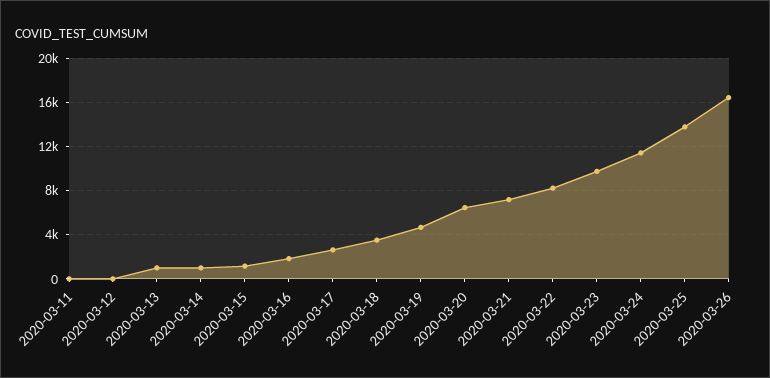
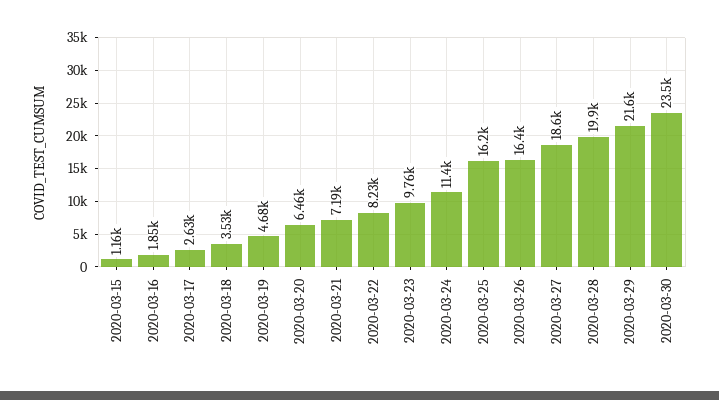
2020-03-11: 0 -> none
2020-03-12: 0 -> none
2020-03-13: 1000 -> none
2020-03-14: 1000 -> none
2020-03-25: 14000 -> 16200
2020-03-27: none -> 18600
2020-03-28: none -> 19900
2020-03-29: none -> 21600
2020-03-30: none -> 23500

